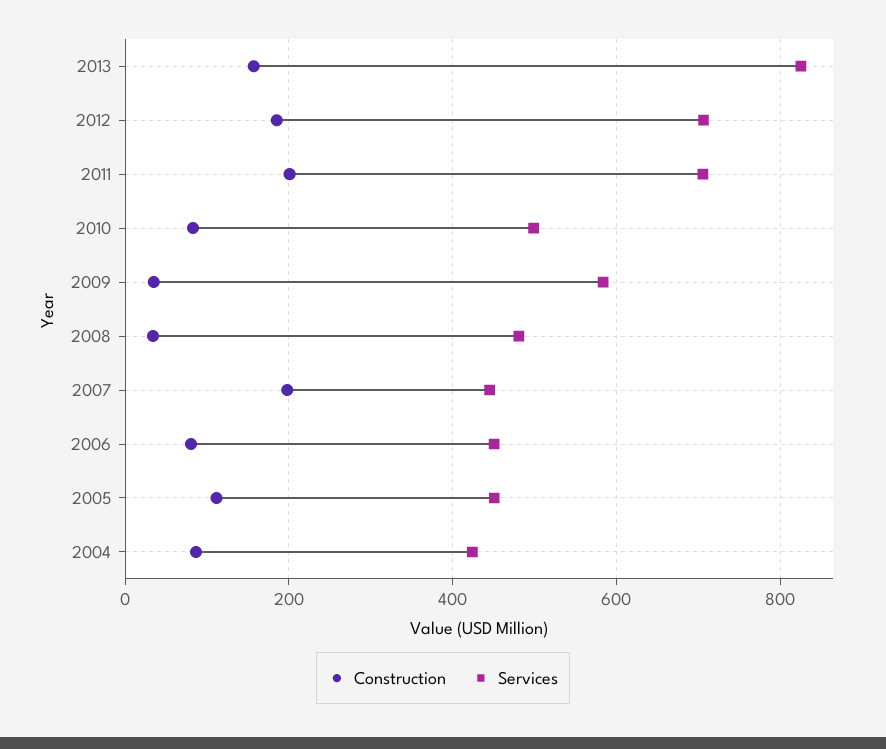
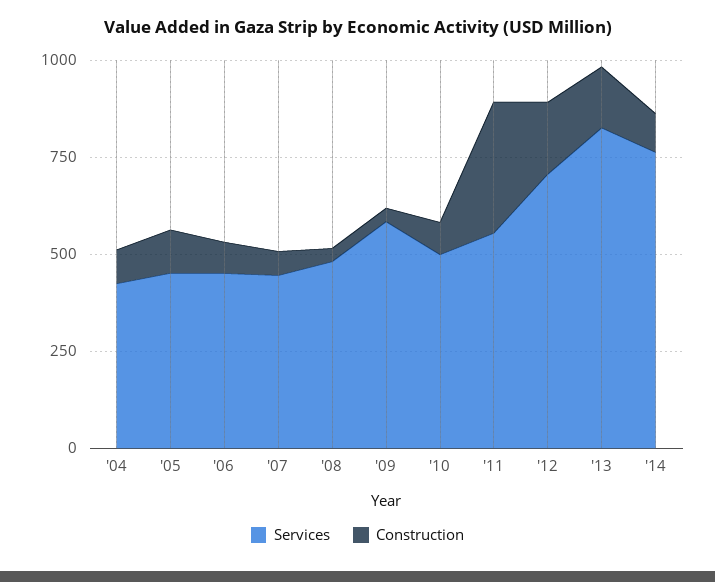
Construction, 2011: 200 -> 350
Services, 2011: 700 -> 550
Construction, 2007: 200 -> 50
Services, '14: none -> 750
Construction, '14: none -> 100

